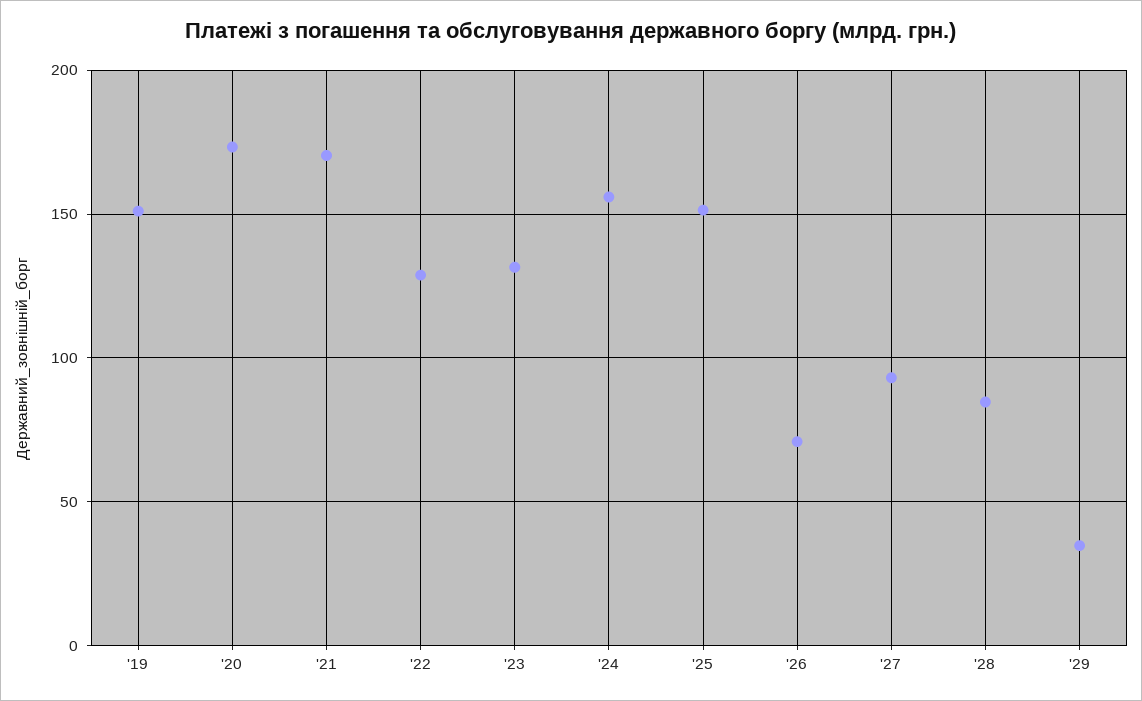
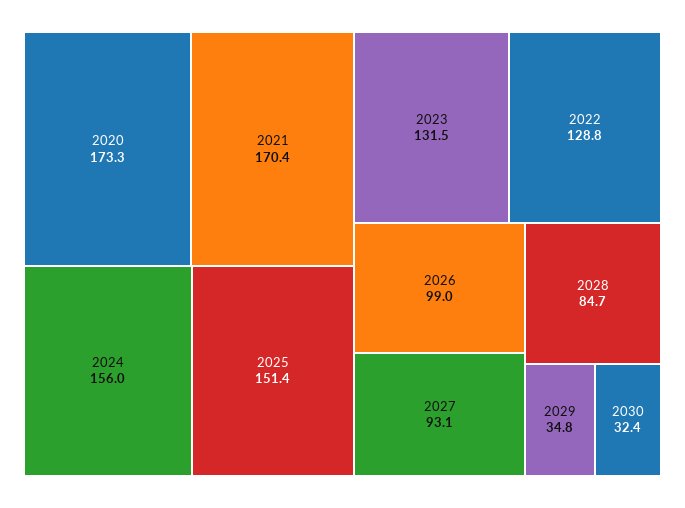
'19: 150 -> none
'26: 70 -> 99
2030: none -> 32.4

